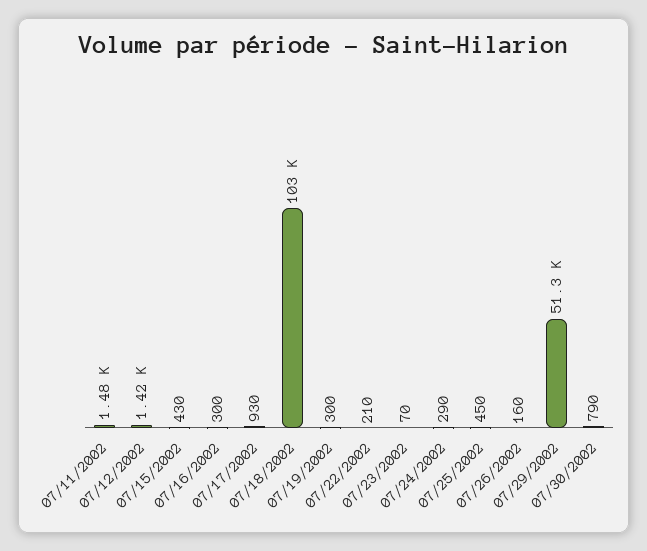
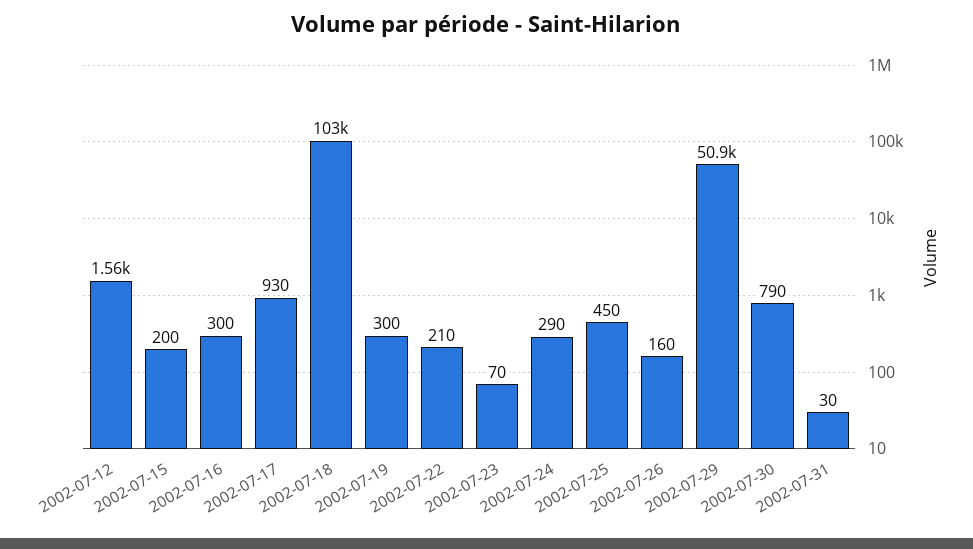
07/11/2002: 1480 -> none
07/12/2002: 1420 -> 1560
07/15/2002: 430 -> 200
07/29/2002: 51300 -> 50900
2002-07-31: none -> 30

